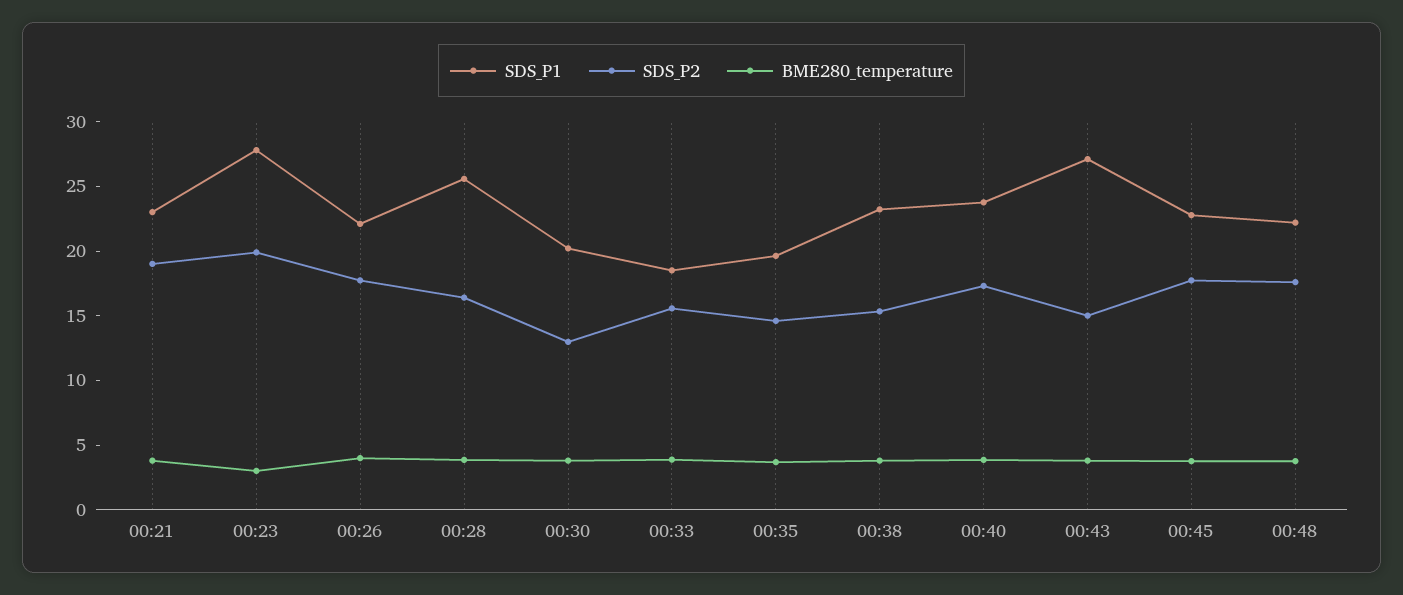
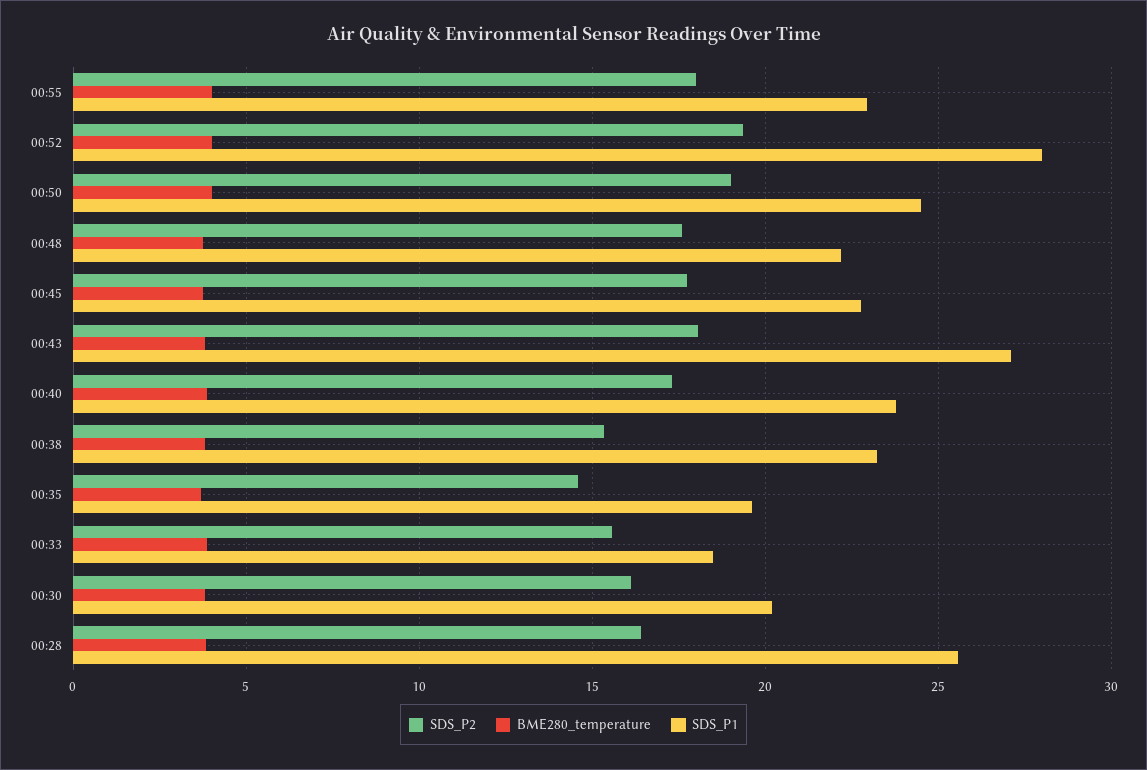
SDS_P1, 00:21: 23 -> none
SDS_P2, 00:21: 19 -> none
BME280_temperature, 00:21: 4 -> none
SDS_P1, 00:23: 28 -> none
SDS_P2, 00:23: 20 -> none
BME280_temperature, 00:23: 3 -> none
SDS_P1, 00:26: 22 -> none
SDS_P2, 00:26: 18 -> none
BME280_temperature, 00:26: 4 -> none
SDS_P2, 00:30: 13 -> 16
SDS_P2, 00:43: 15 -> 18
SDS_P2, 00:55: none -> 18
BME280_temperature, 00:55: none -> 4
SDS_P1, 00:55: none -> 23
SDS_P2, 00:52: none -> 19.5
BME280_temperature, 00:52: none -> 4
SDS_P1, 00:52: none -> 28
SDS_P2, 00:50: none -> 19
BME280_temperature, 00:50: none -> 4
SDS_P1, 00:50: none -> 24.5

